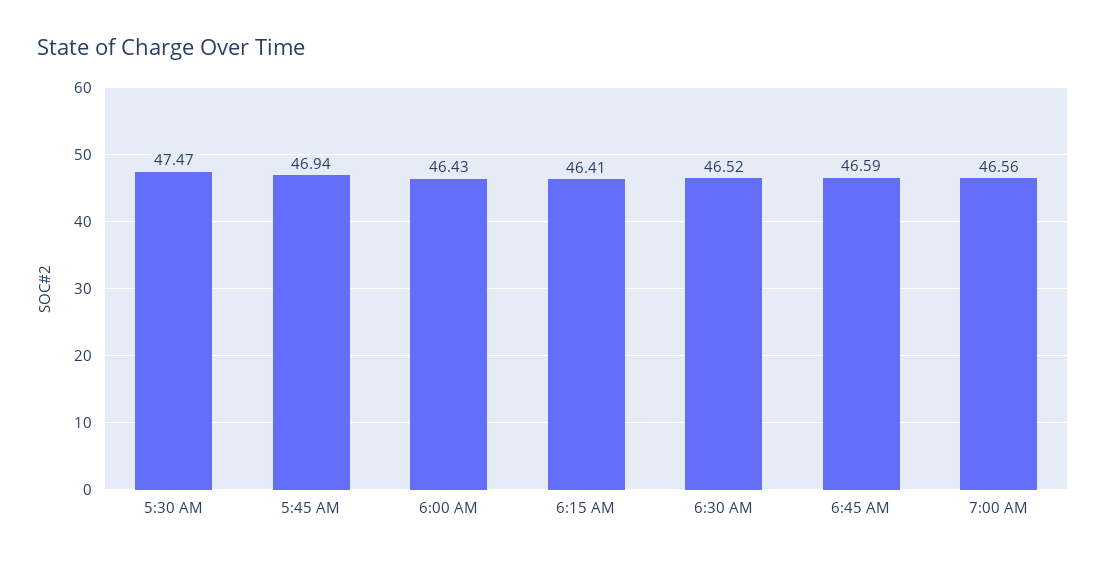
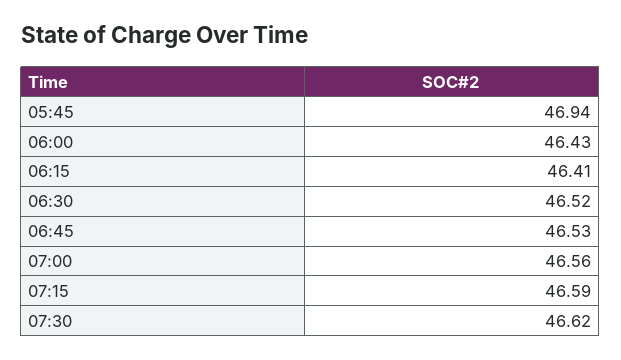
5:30 AM: 47.47 -> none
6:45 AM: 46.59 -> 46.53
07:15: none -> 46.59
07:30: none -> 46.62

